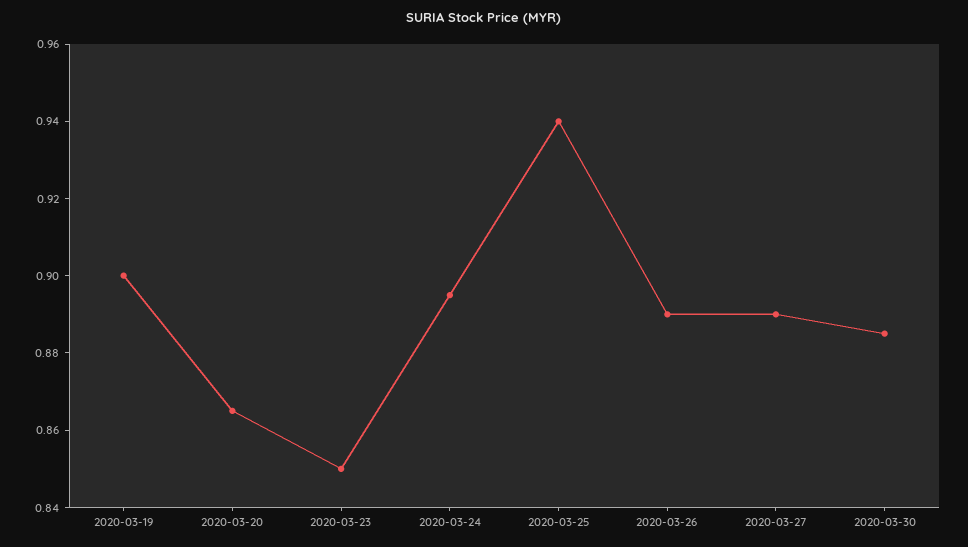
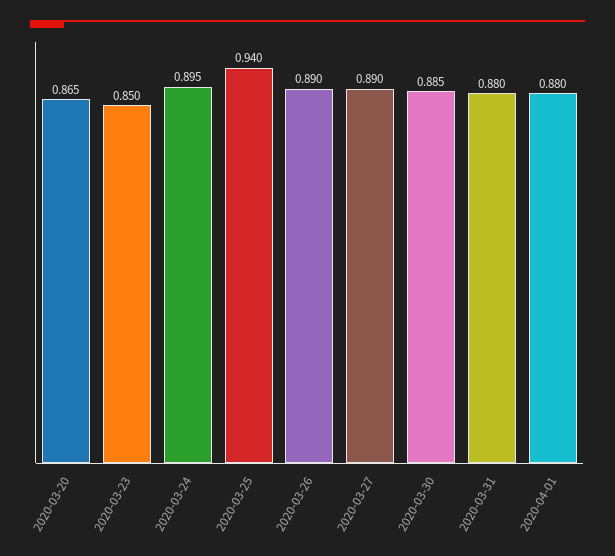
2020-03-19: 0.9 -> none
2020-03-31: none -> 0.88
2020-04-01: none -> 0.88

